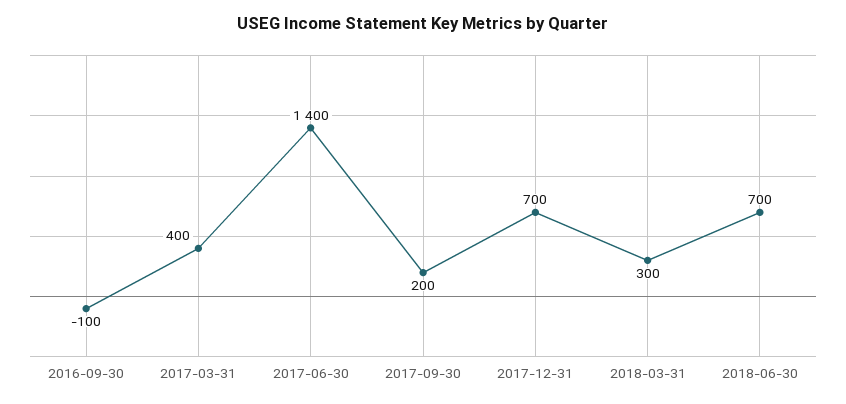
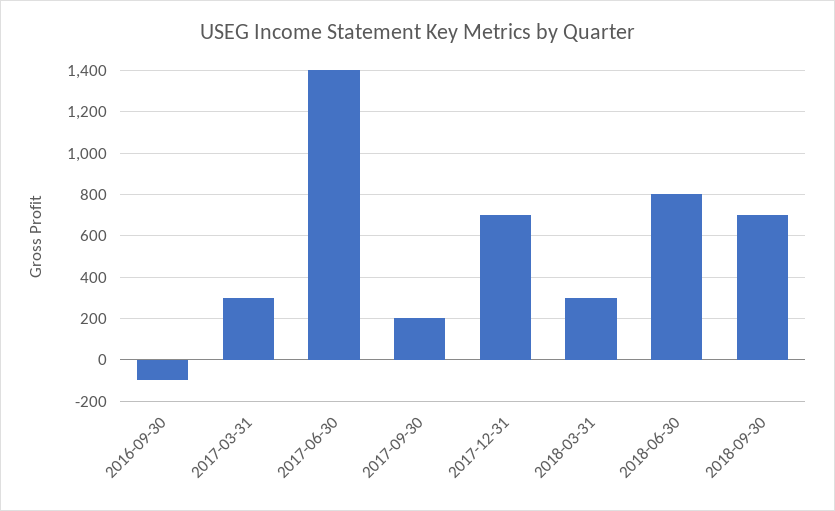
2017-03-31: 400 -> 300
2018-06-30: 700 -> 800
2018-09-30: none -> 700

